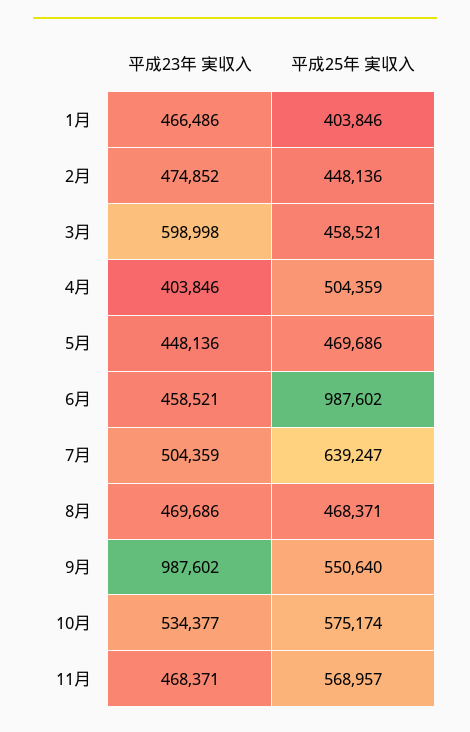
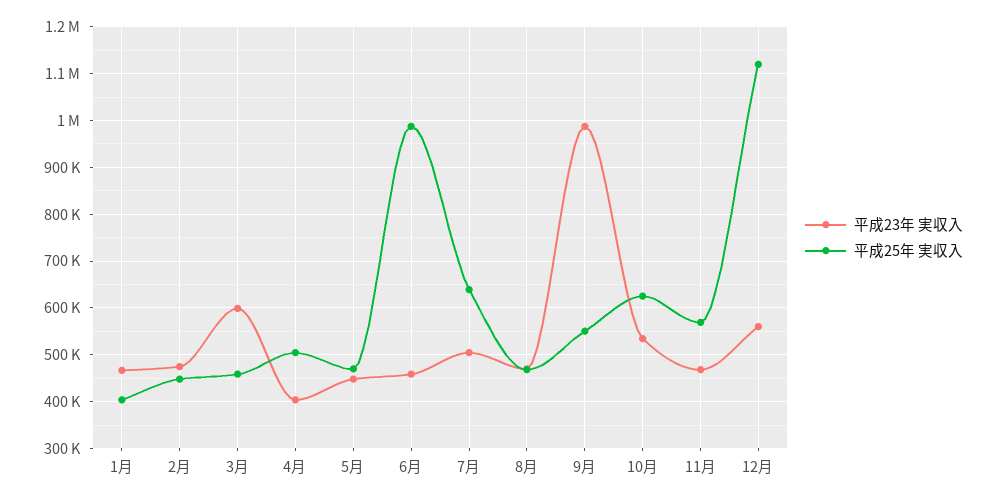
平成25年 実収入, 10月: 575174 -> 620000
平成23年 実収入, 12月: none -> 560000
平成25年 実収入, 12月: none -> 1120000

